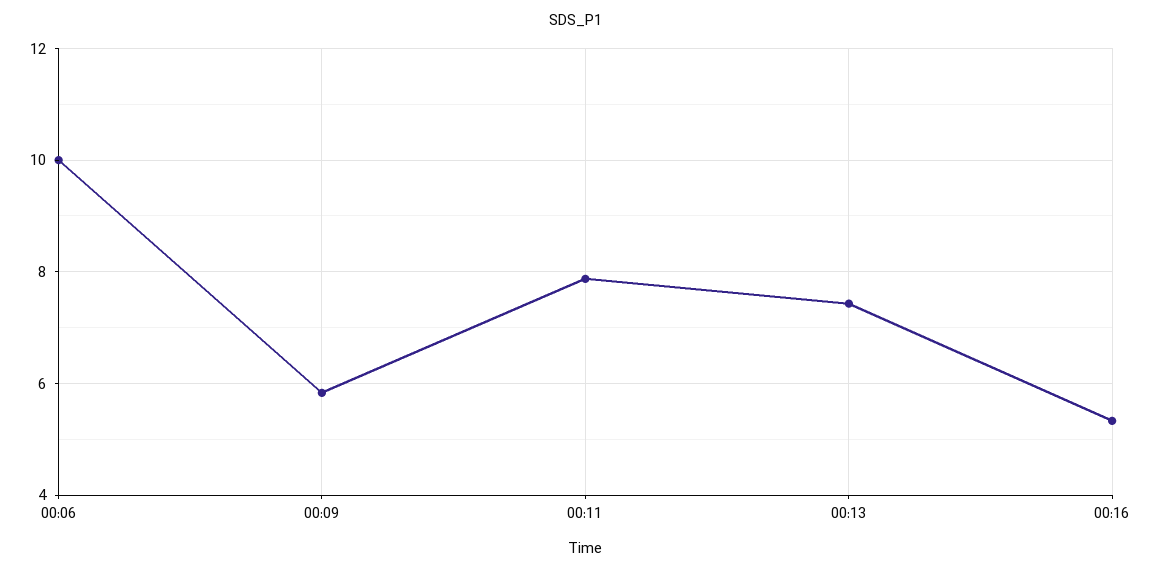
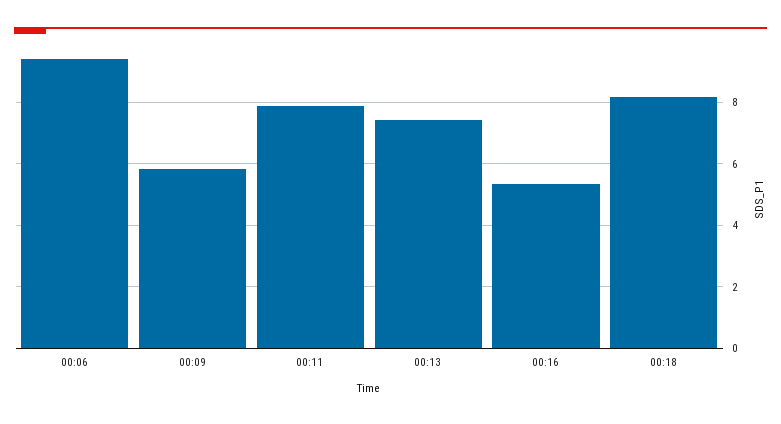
00:06: 10 -> 9.4
00:18: none -> 8.2

